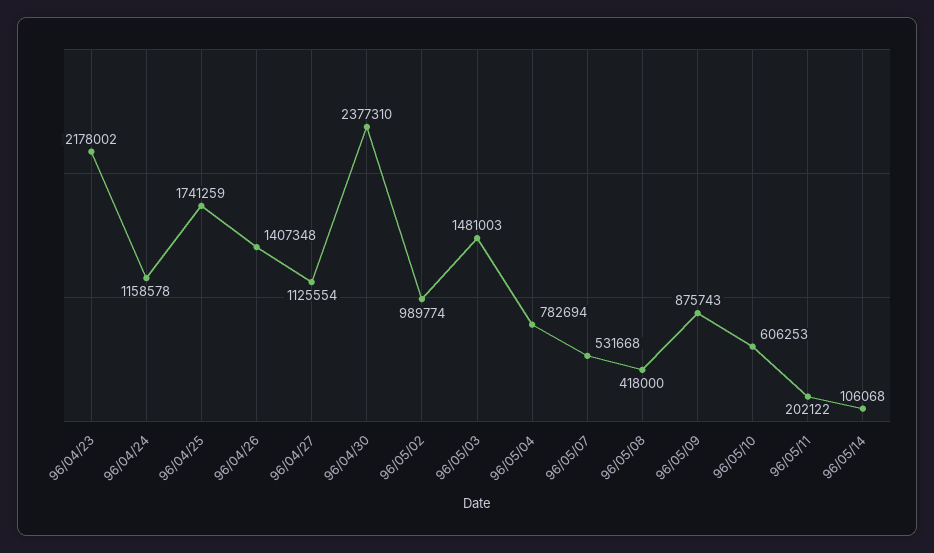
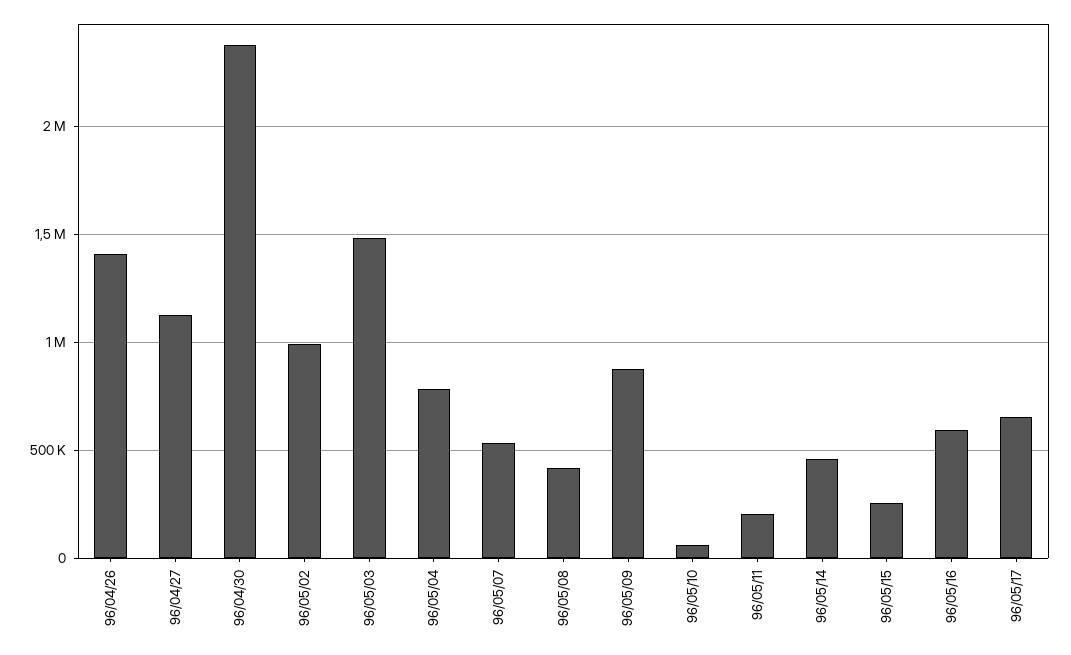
96/04/23: 2178002 -> none
96/04/24: 1158578 -> none
96/04/25: 1741259 -> none
96/05/10: 606253 -> 50000
96/05/14: 106068 -> 450000
96/05/15: none -> 250000
96/05/16: none -> 600000
96/05/17: none -> 650000

